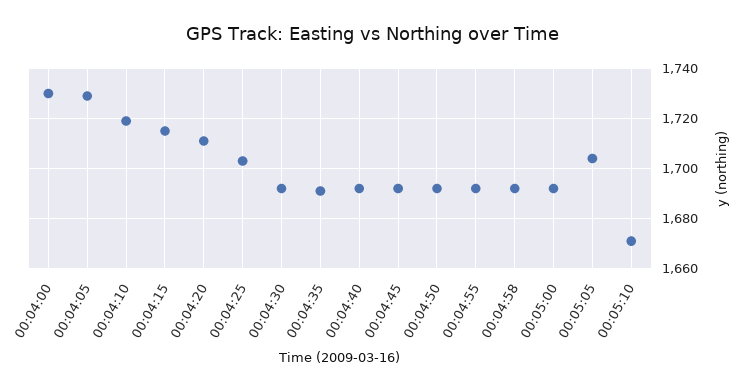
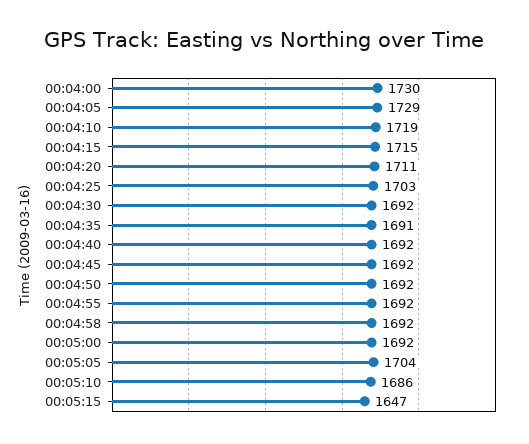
00:05:10: 1670 -> 1686
00:05:15: none -> 1647

